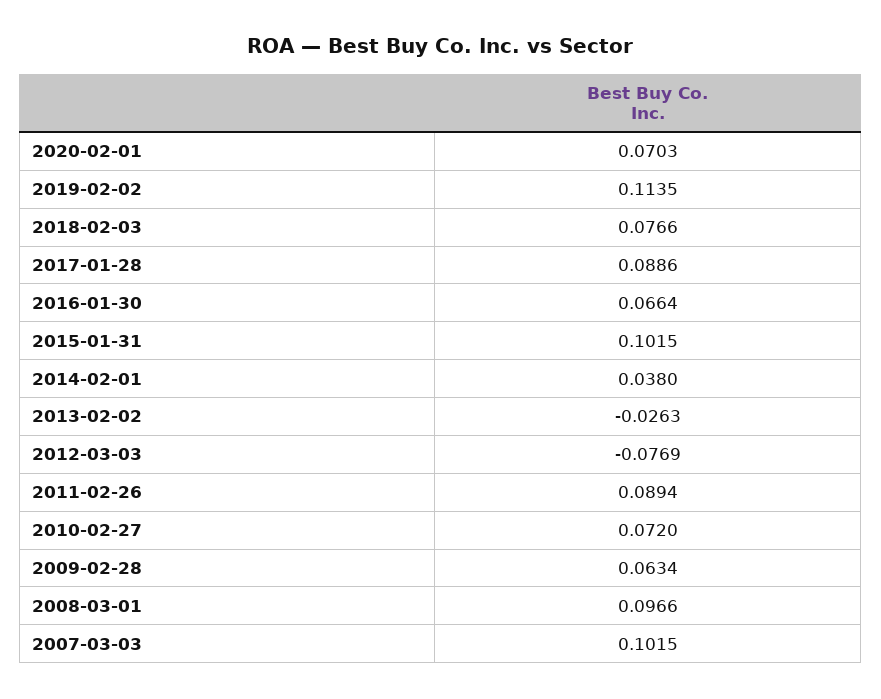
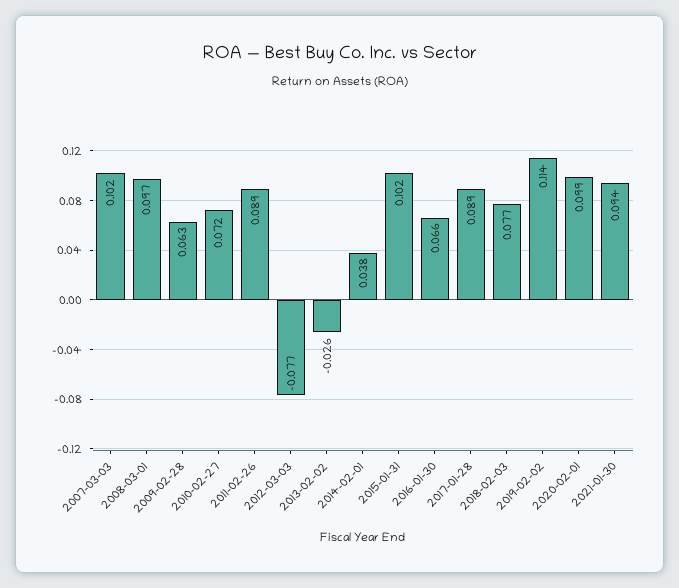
2020-02-01: 0.0703 -> 0.099
2021-01-30: none -> 0.094

